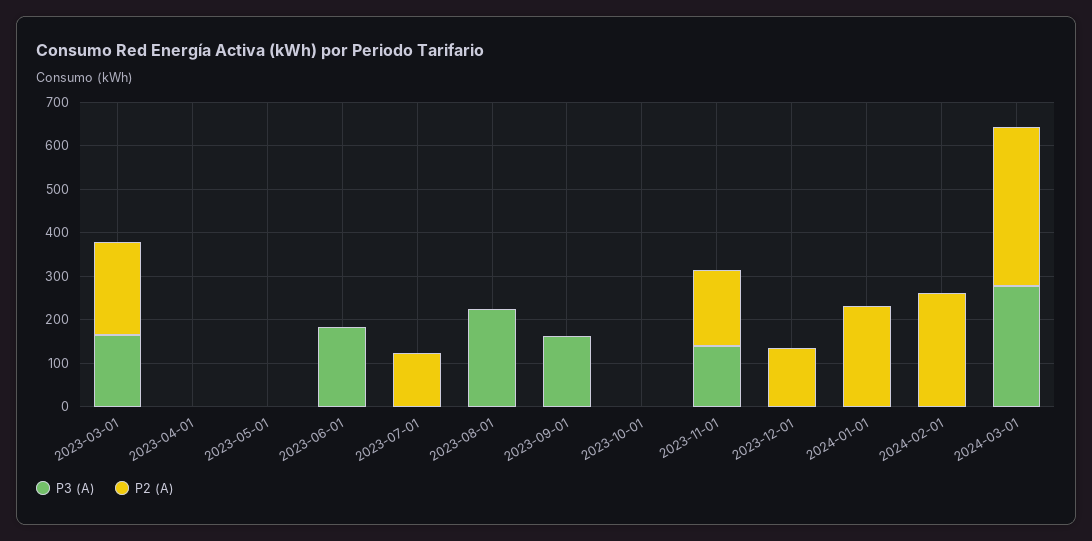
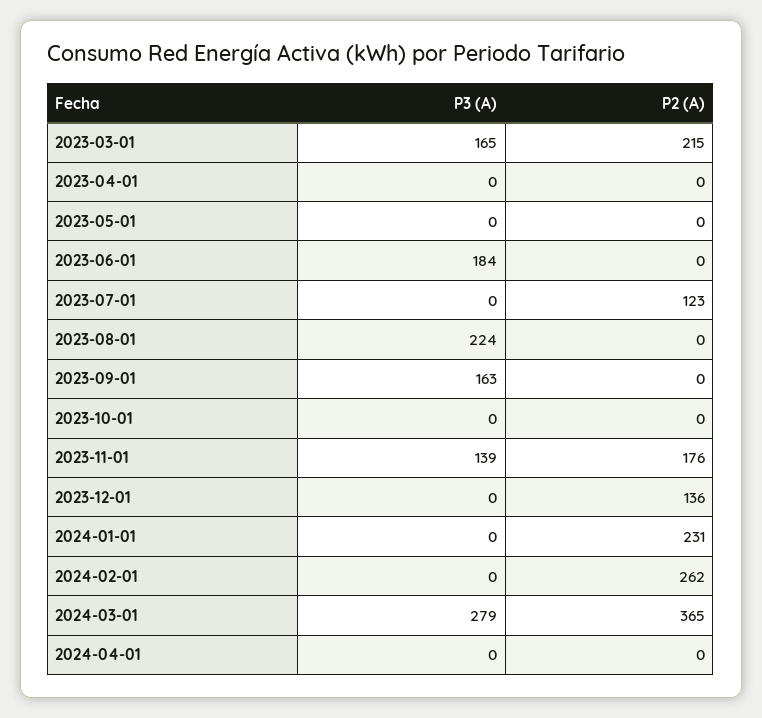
P3 (A), 2024-04-01: none -> 0
P2 (A), 2024-04-01: none -> 0

